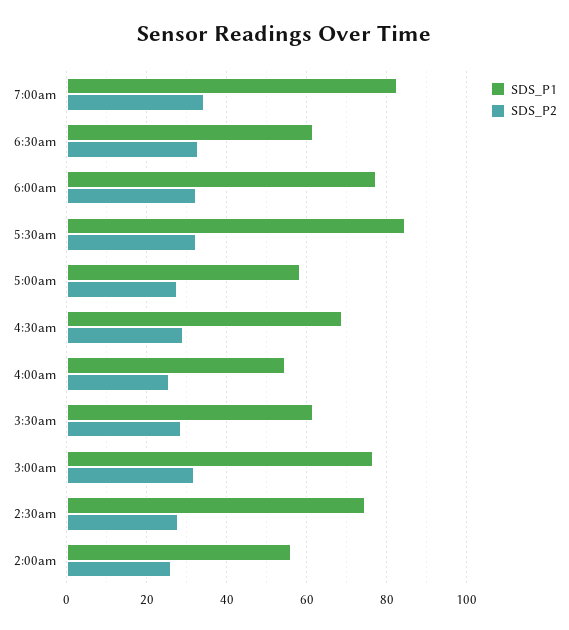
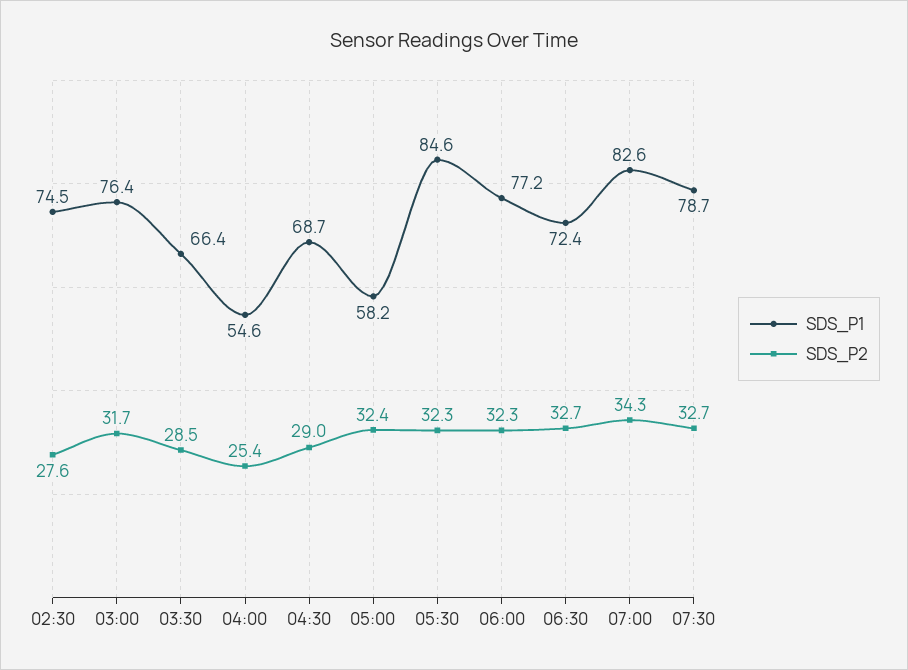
SDS_P1, 6:30am: 62 -> 72.4
SDS_P2, 5:00am: 28 -> 32.4
SDS_P1, 3:30am: 62 -> 66.4
SDS_P1, 2:00am: 56 -> none
SDS_P2, 2:00am: 26 -> none
SDS_P1, 07:30: none -> 78.7
SDS_P2, 07:30: none -> 32.7

